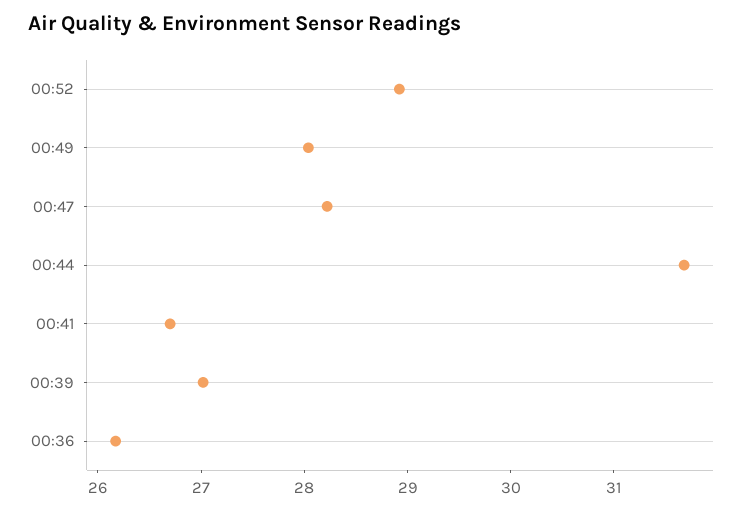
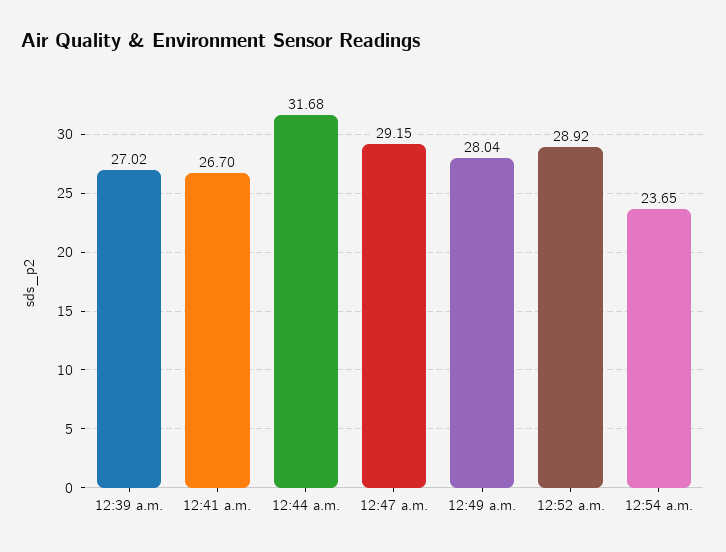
00:47: 28.2 -> 29.15
00:36: 26.2 -> none
12:54 a.m.: none -> 23.65

